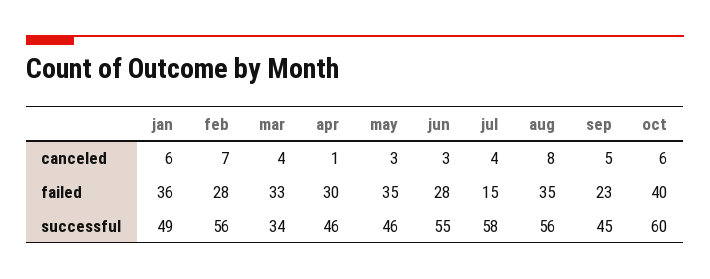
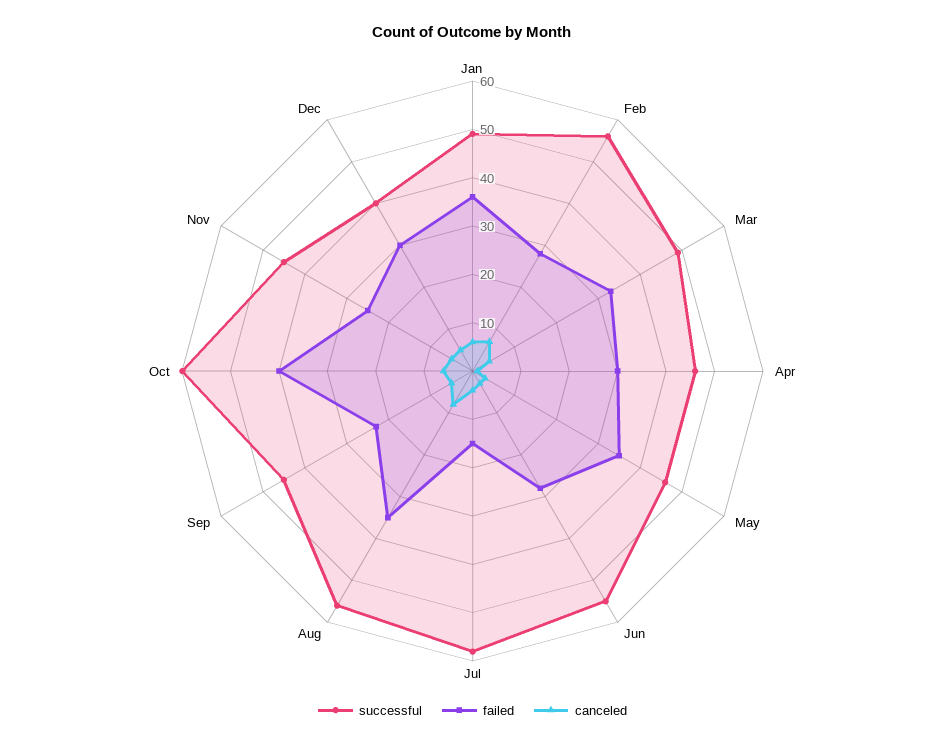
successful, mar: 34 -> 50
successful, Nov: none -> 45
failed, Nov: none -> 25
canceled, Nov: none -> 5
successful, Dec: none -> 40
failed, Dec: none -> 30
canceled, Dec: none -> 5

